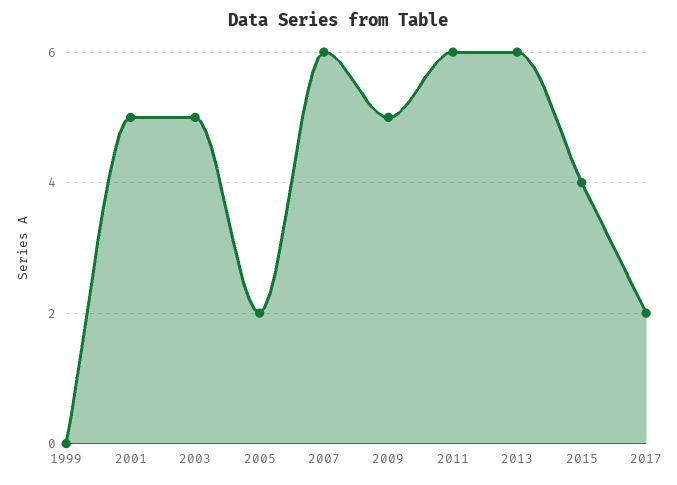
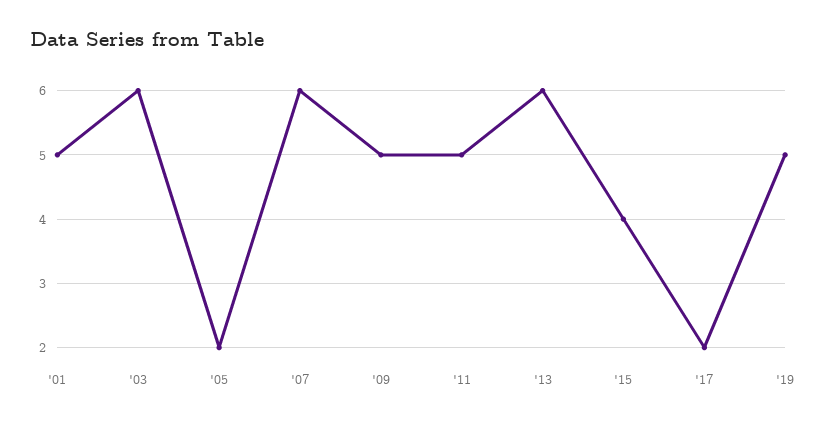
1999: 0 -> none
2003: 5 -> 6
2011: 6 -> 5
'19: none -> 5

